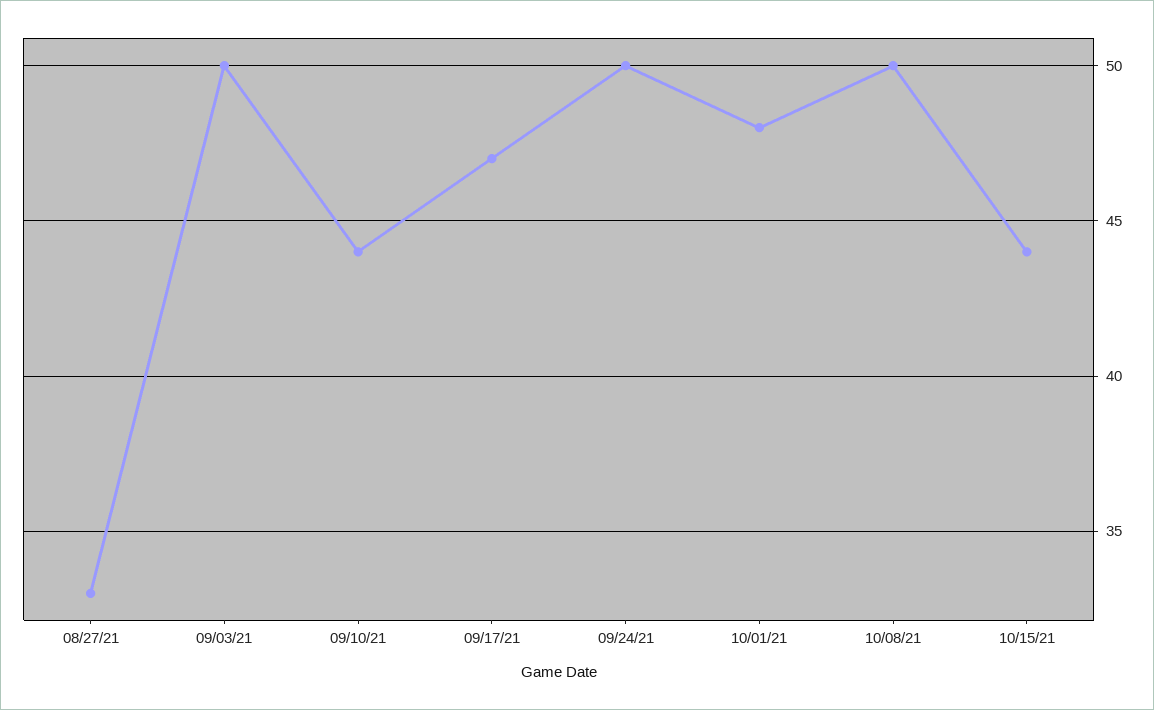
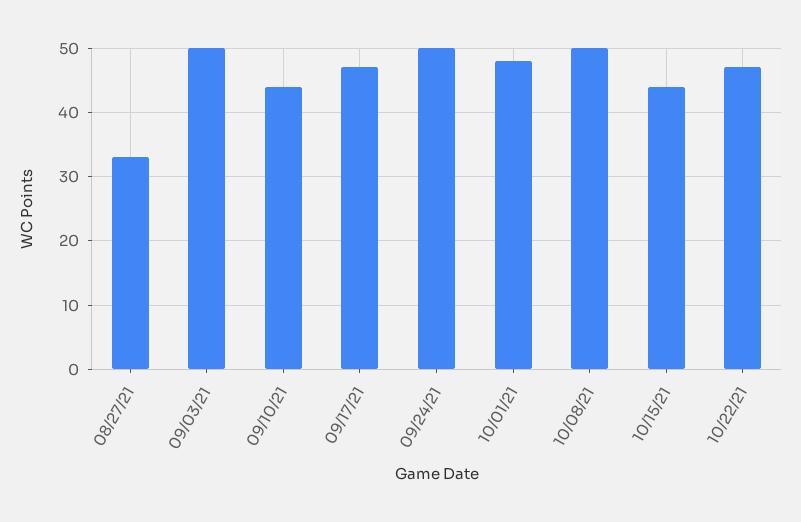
10/22/21: none -> 47

